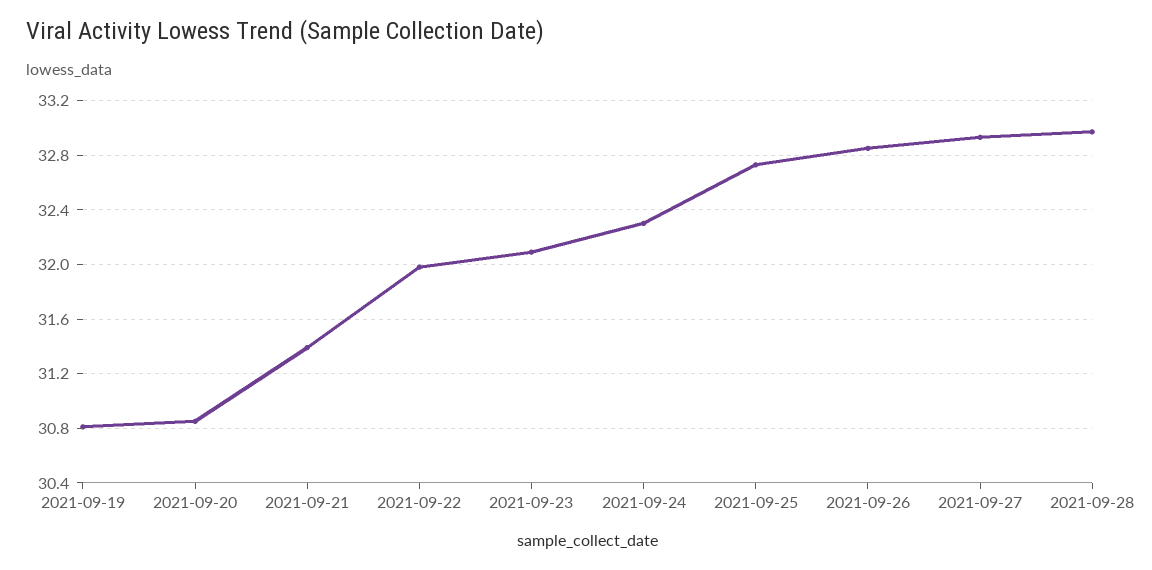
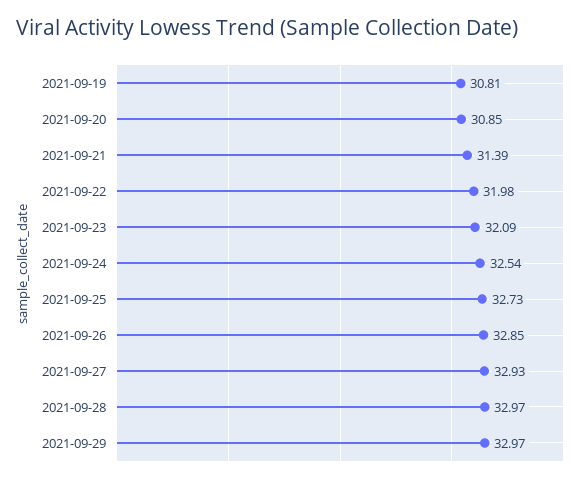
2021-09-24: 32.3 -> 32.54
2021-09-29: none -> 32.97

